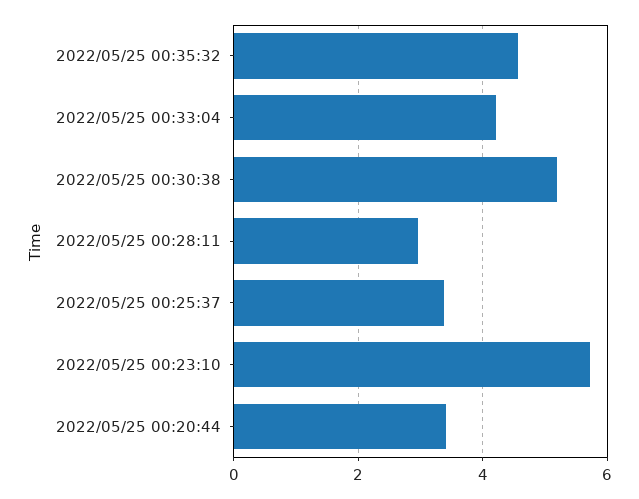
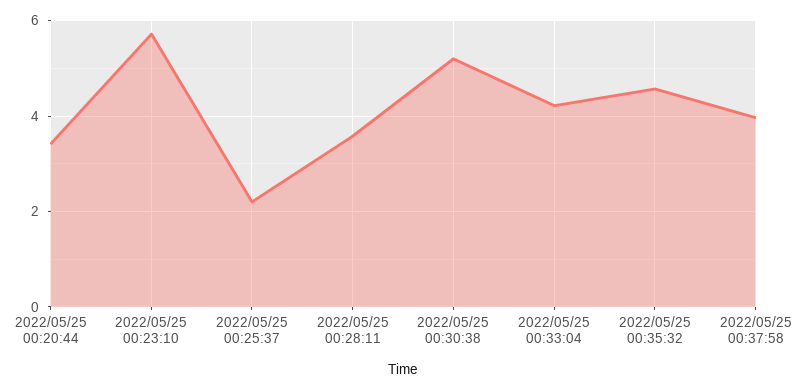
2022/05/25 00:28:11: 3 -> 3.6
2022/05/25 00:25:37: 3.4 -> 2.2
2022/05/25 00:37:58: none -> 4

